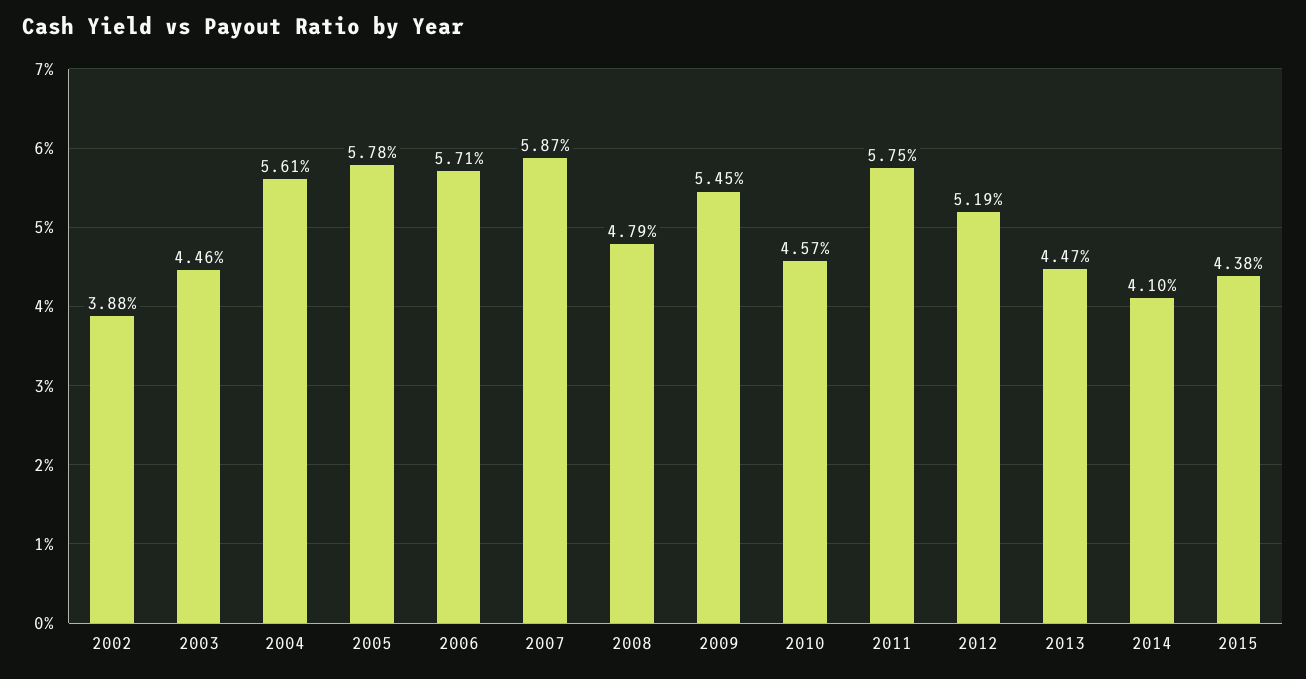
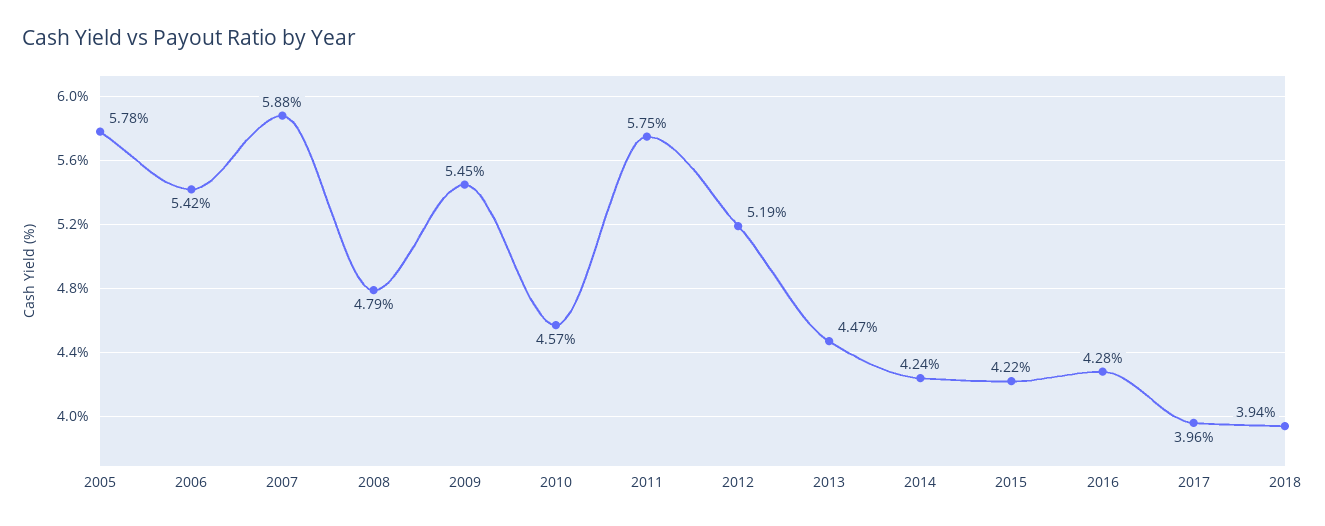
2002: 3.88 -> none
2003: 4.46 -> none
2004: 5.61 -> none
2006: 5.71 -> 5.42
2007: 5.87 -> 5.88
2014: 4.1 -> 4.24
2015: 4.38 -> 4.22
2016: none -> 4.28
2017: none -> 3.96
2018: none -> 3.94

